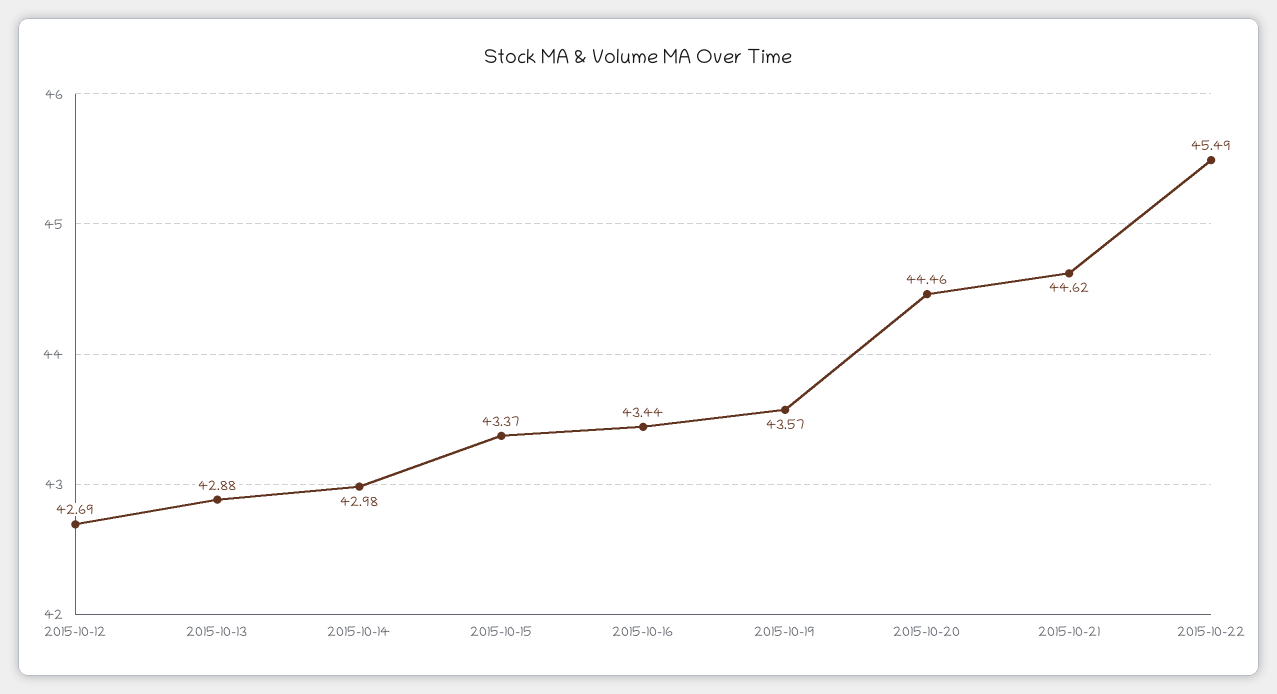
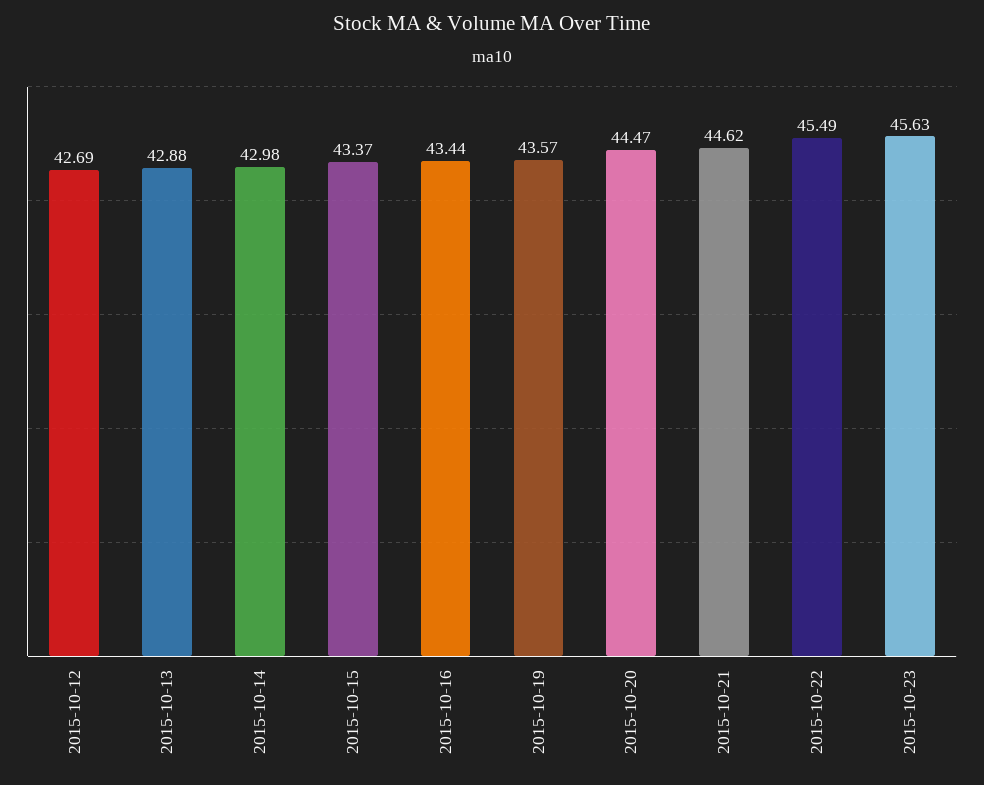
2015-10-20: 44.46 -> 44.47
2015-10-23: none -> 45.63

